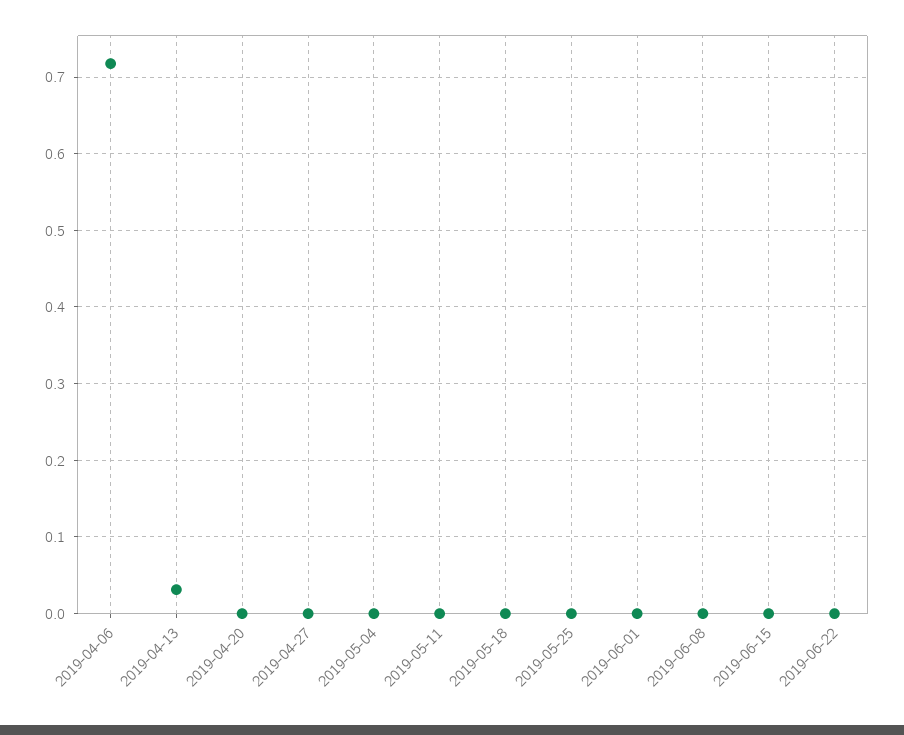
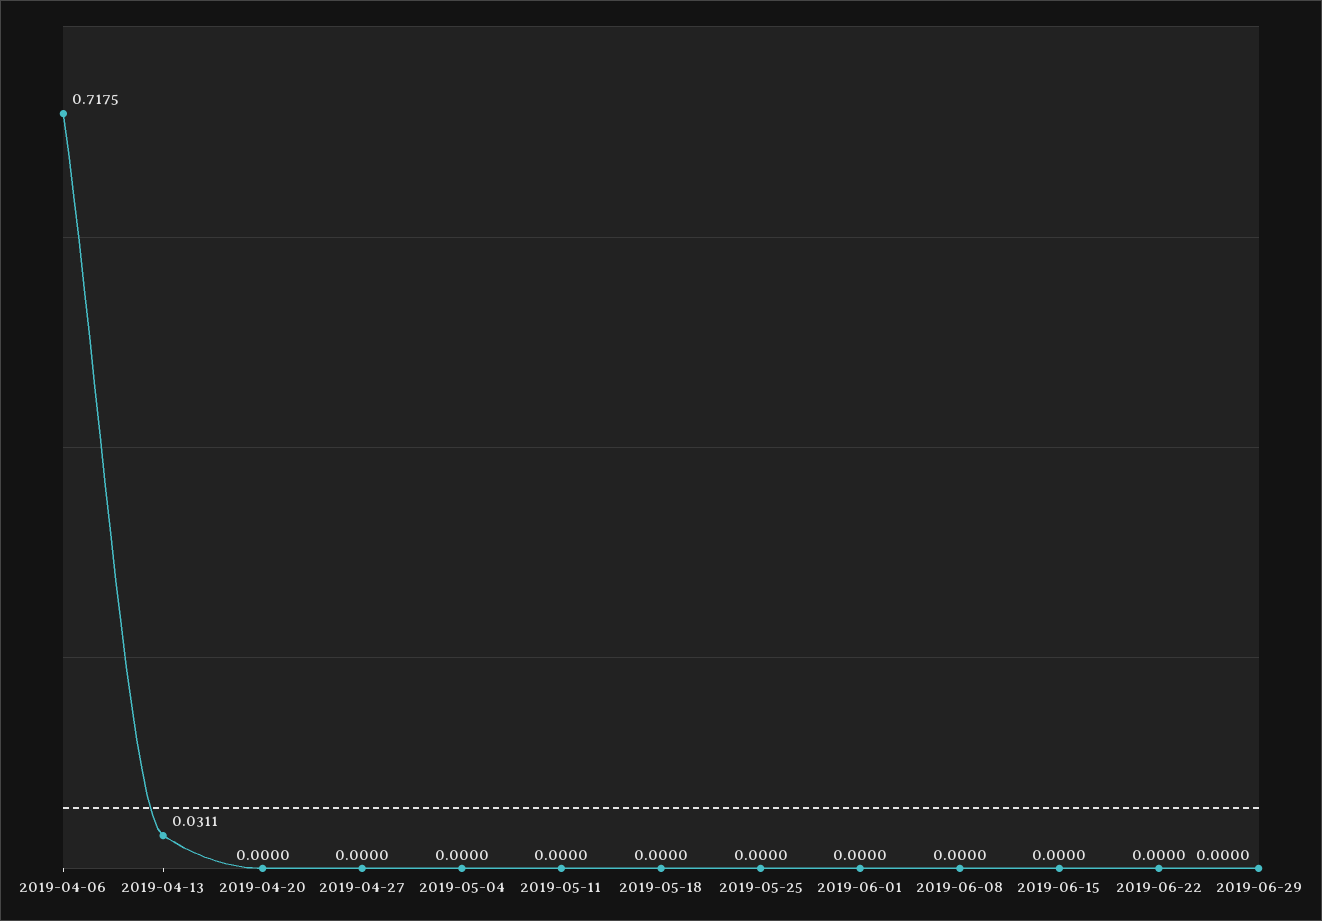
2019-06-29: none -> 0

